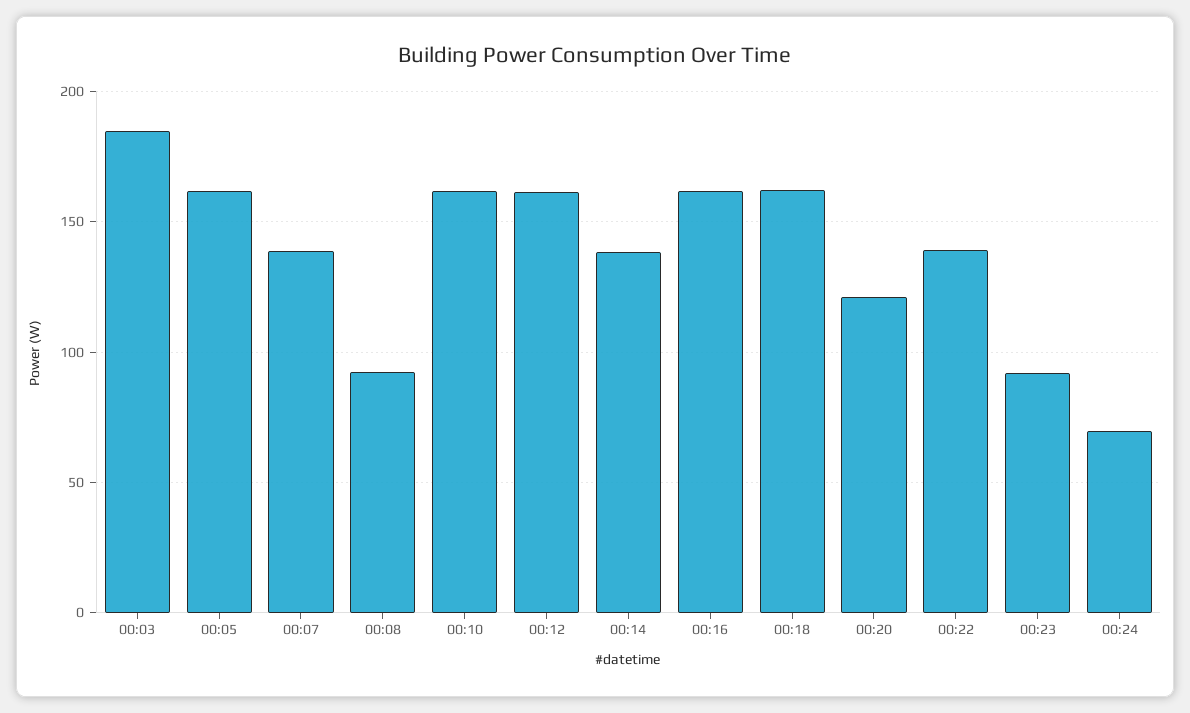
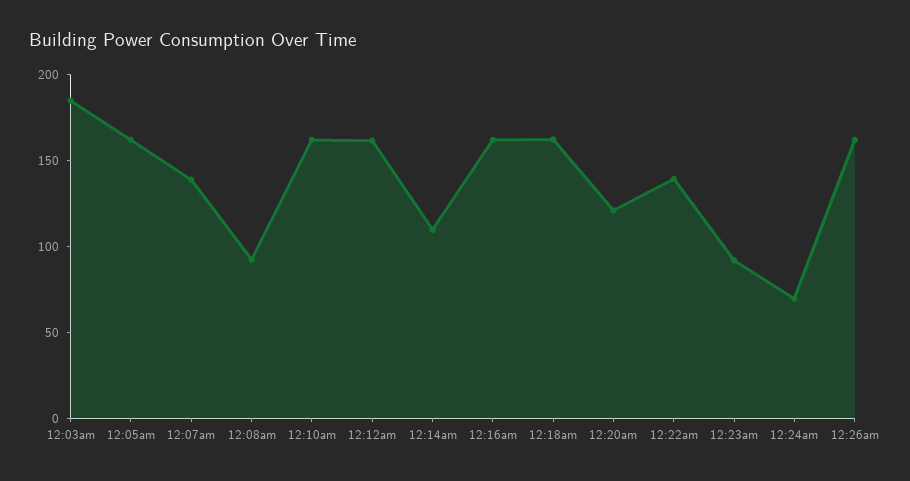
00:14: 140 -> 110
12:26am: none -> 160

